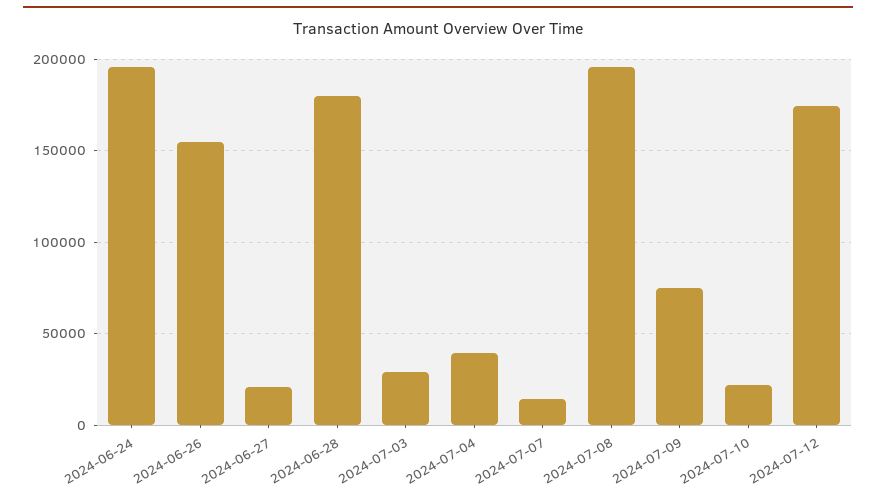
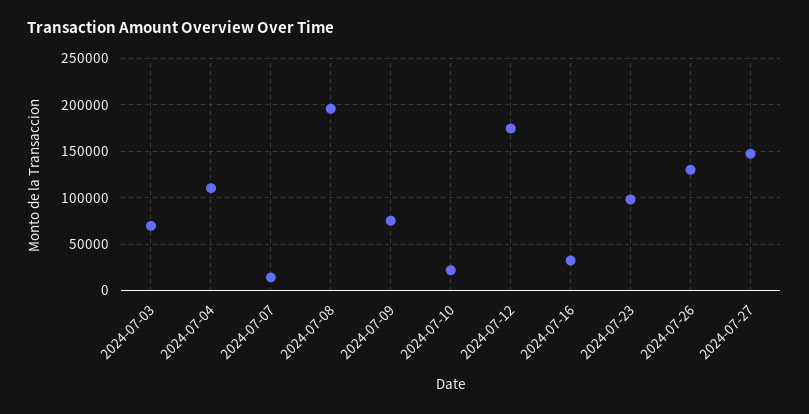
2024-06-24: 195000 -> none
2024-06-26: 155000 -> none
2024-06-27: 20000 -> none
2024-06-28: 180000 -> none
2024-07-03: 30000 -> 70000
2024-07-04: 40000 -> 110000
2024-07-16: none -> 30000
2024-07-23: none -> 100000
2024-07-26: none -> 130000
2024-07-27: none -> 150000

